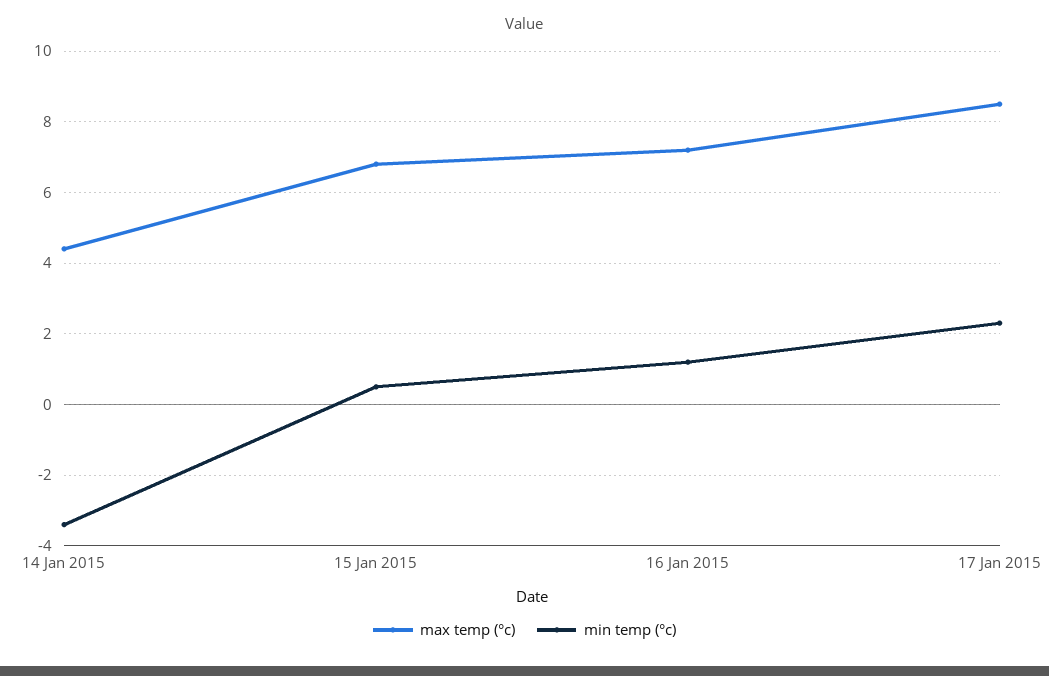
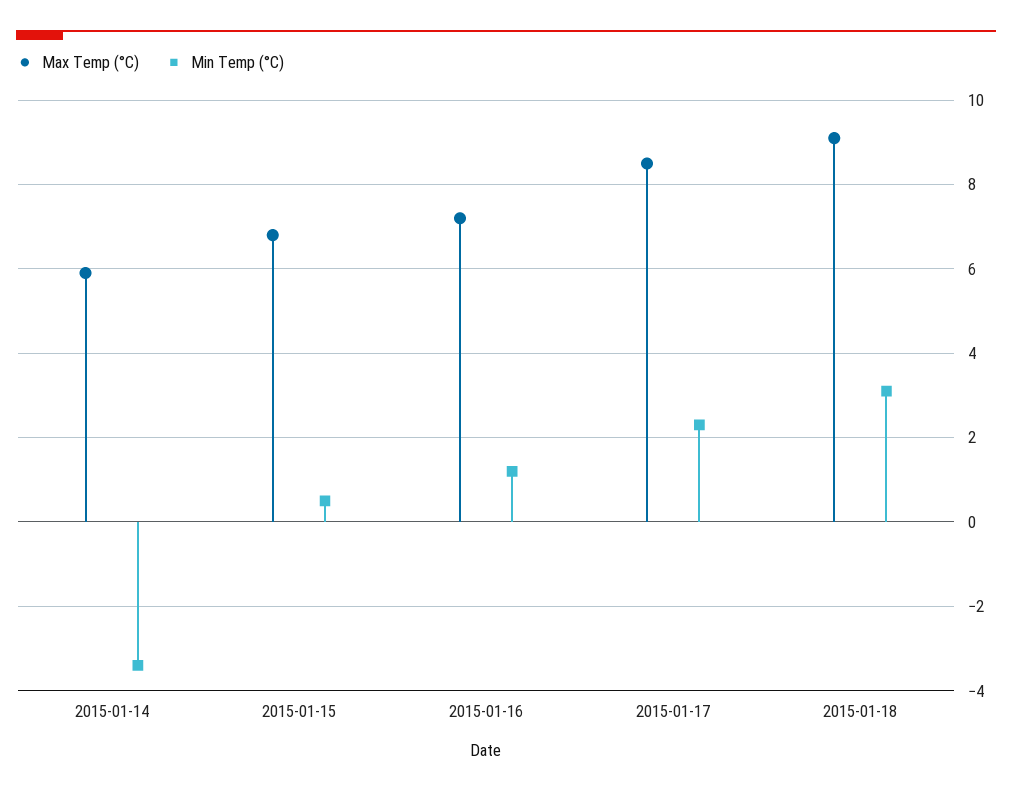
max temp (°c), 14 Jan 2015: 4.5 -> 6
max temp (°c), 2015-01-18: none -> 9
min temp (°c), 2015-01-18: none -> 3

